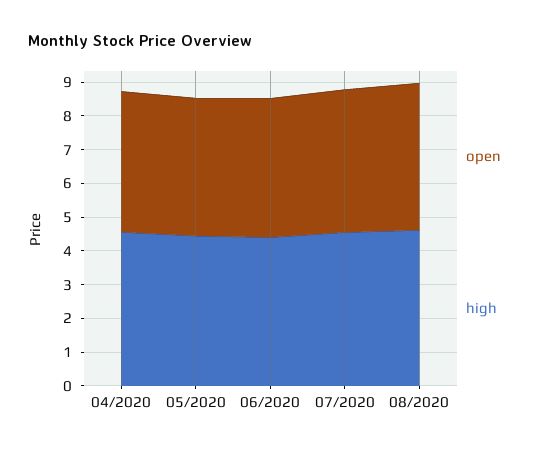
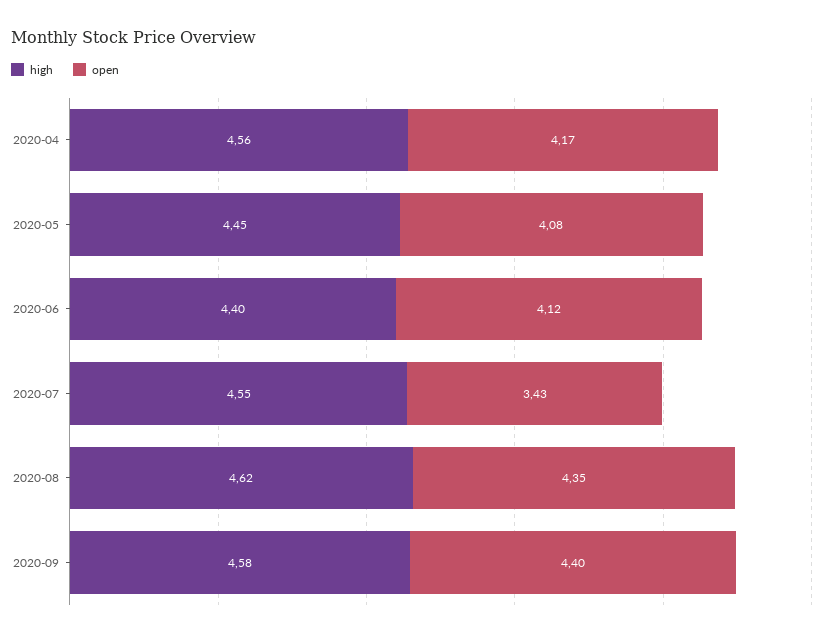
open, 07/2020: 4.25 -> 3.43
high, 2020-09: none -> 4.58
open, 2020-09: none -> 4.4

